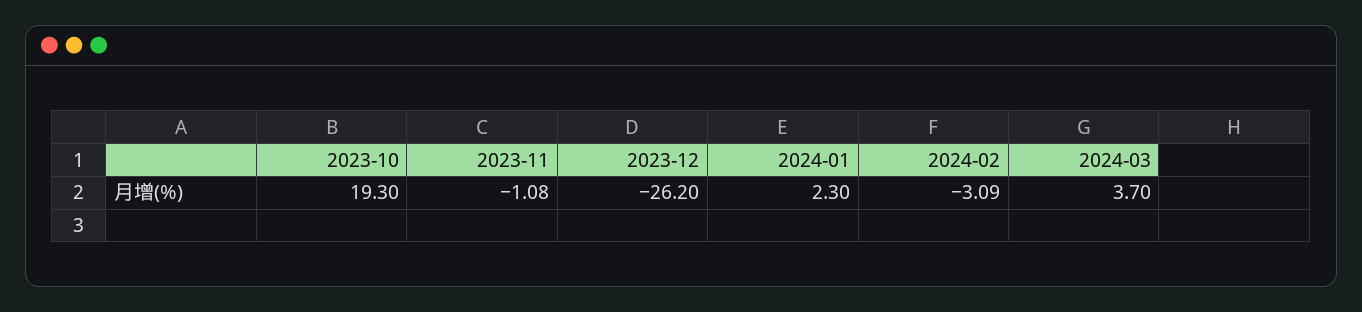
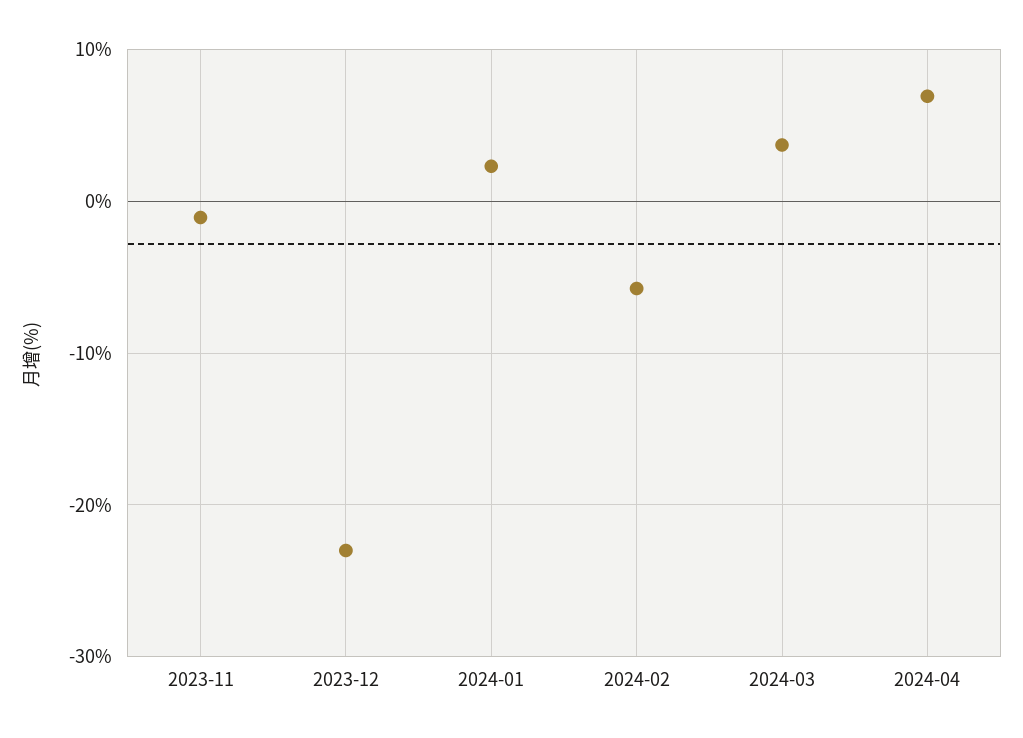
2023-10: 19.3 -> none
2023-12: -26.2 -> -23
2024-02: -3.09 -> -6
2024-04: none -> 7

